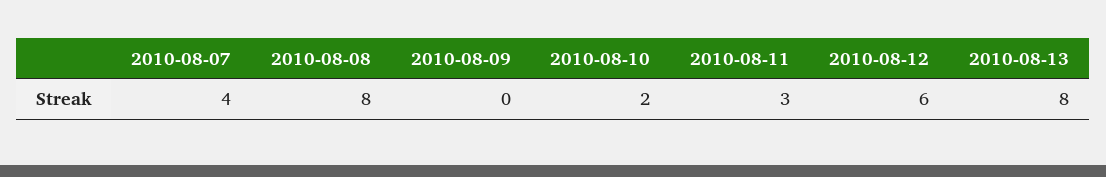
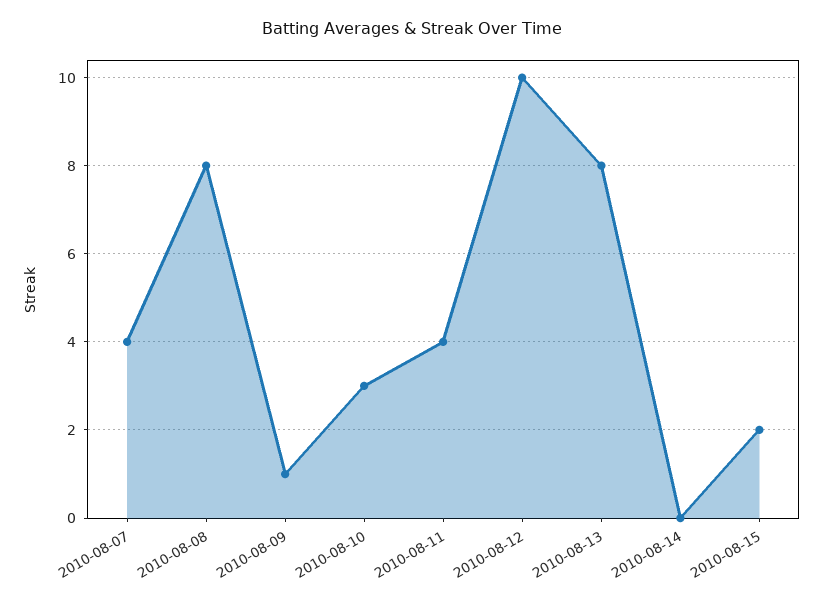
2010-08-09: 0 -> 1
2010-08-10: 2 -> 3
2010-08-11: 3 -> 4
2010-08-12: 6 -> 10
2010-08-14: none -> 0
2010-08-15: none -> 2

